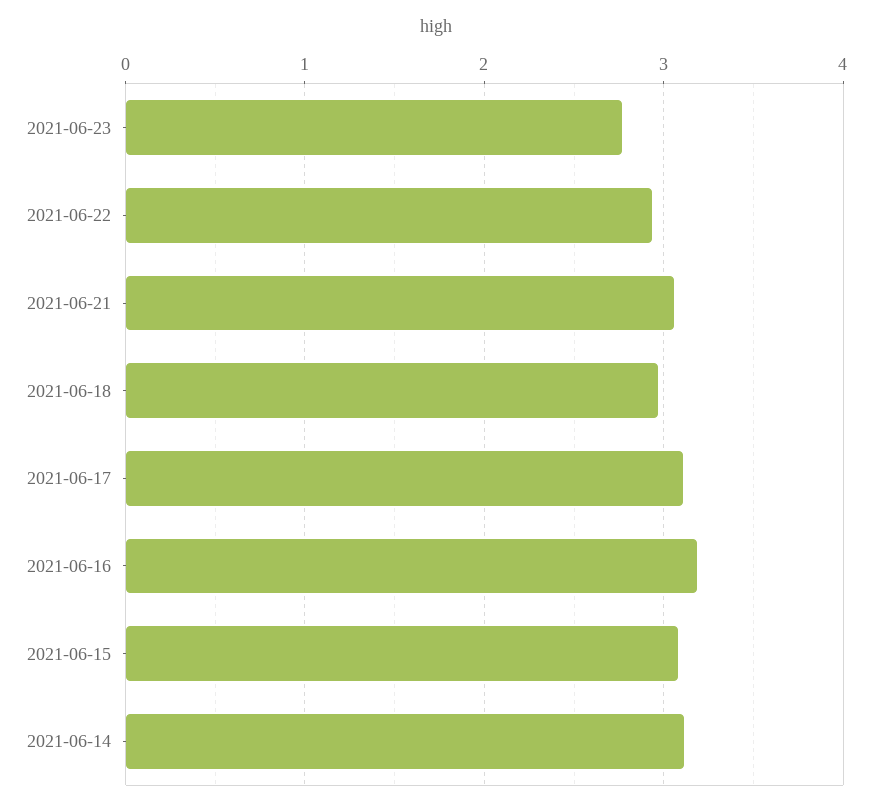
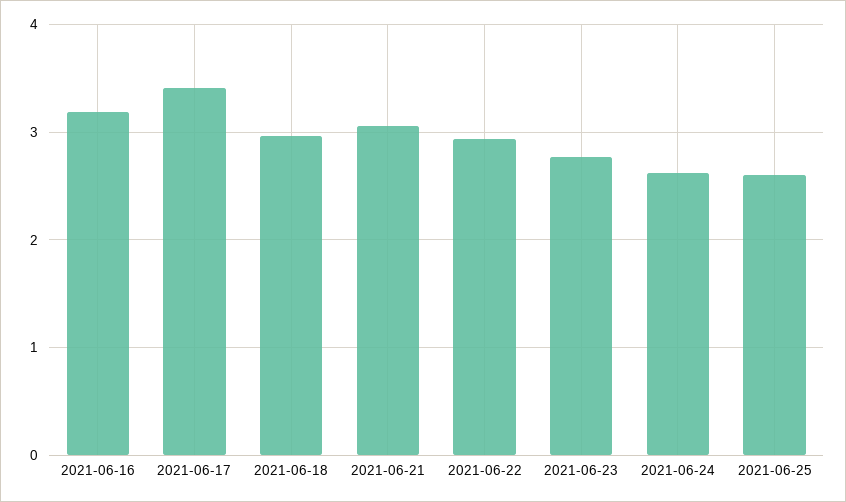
2021-06-17: 3.1 -> 3.4
2021-06-15: 3.1 -> none
2021-06-14: 3.1 -> none
2021-06-24: none -> 2.6
2021-06-25: none -> 2.6

